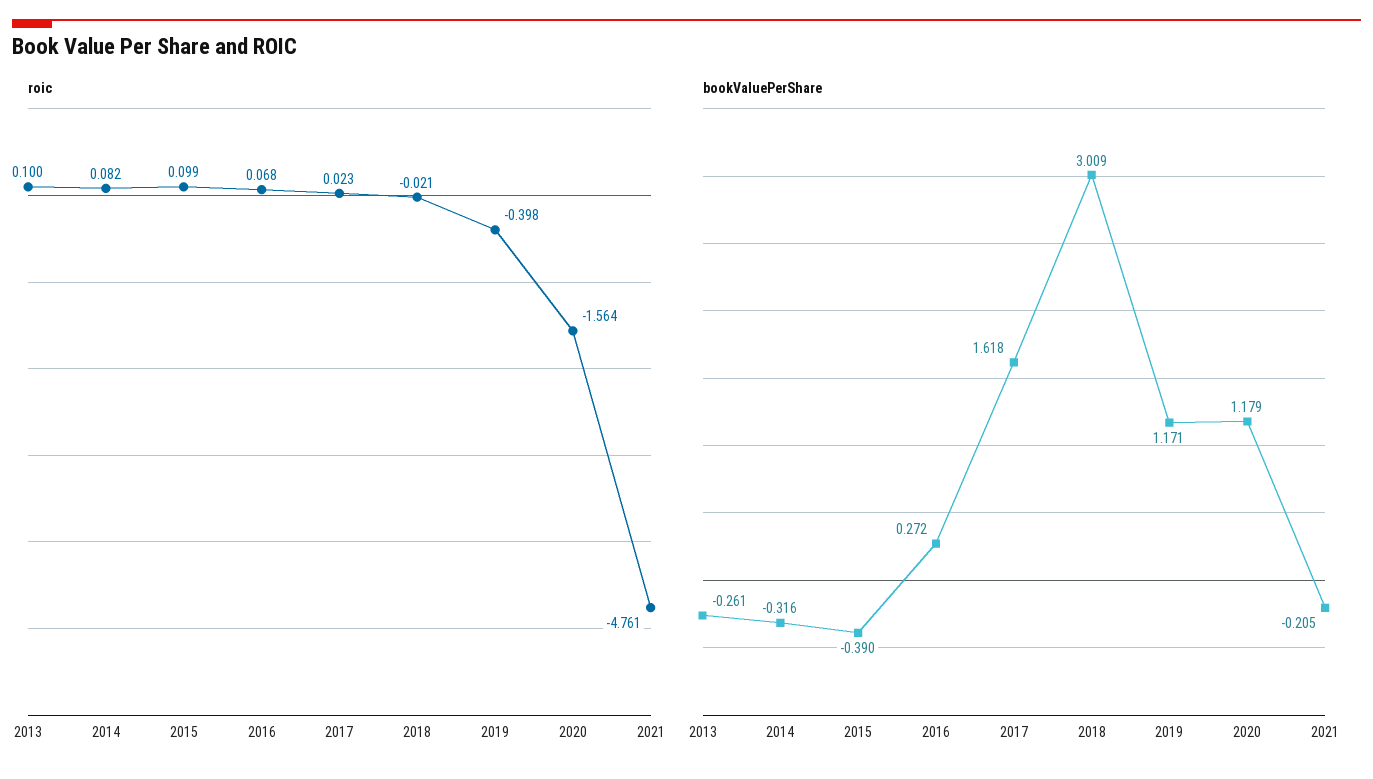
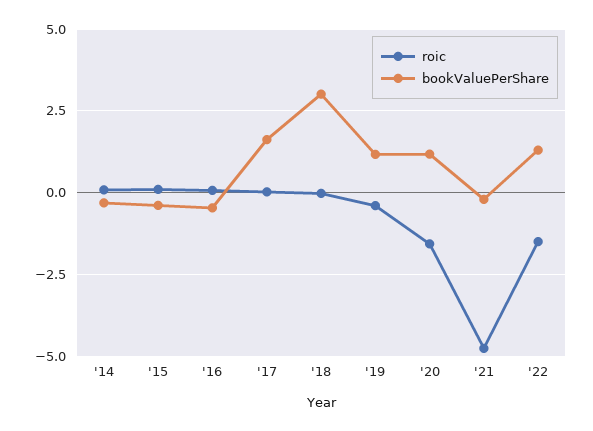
roic, 2013: 0.1 -> none
bookValuePerShare, 2013: -0.261 -> none
bookValuePerShare, 2016: 0.272 -> -0.5
roic, '22: none -> -1.5
bookValuePerShare, '22: none -> 1.25

